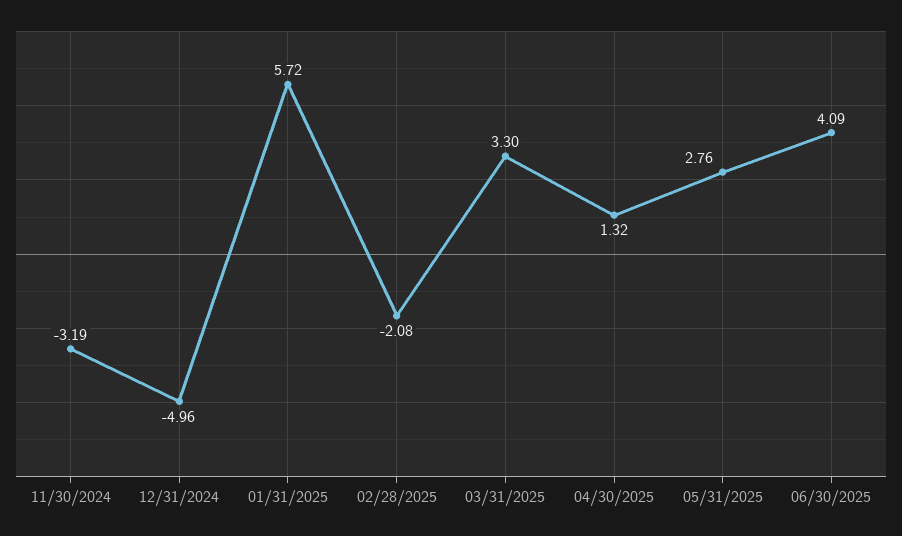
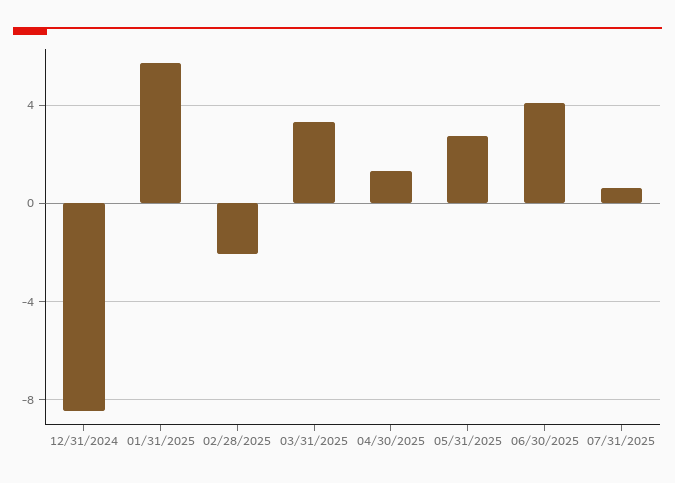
11/30/2024: -3.19 -> none
12/31/2024: -4.96 -> -8.5
07/31/2025: none -> 0.5

